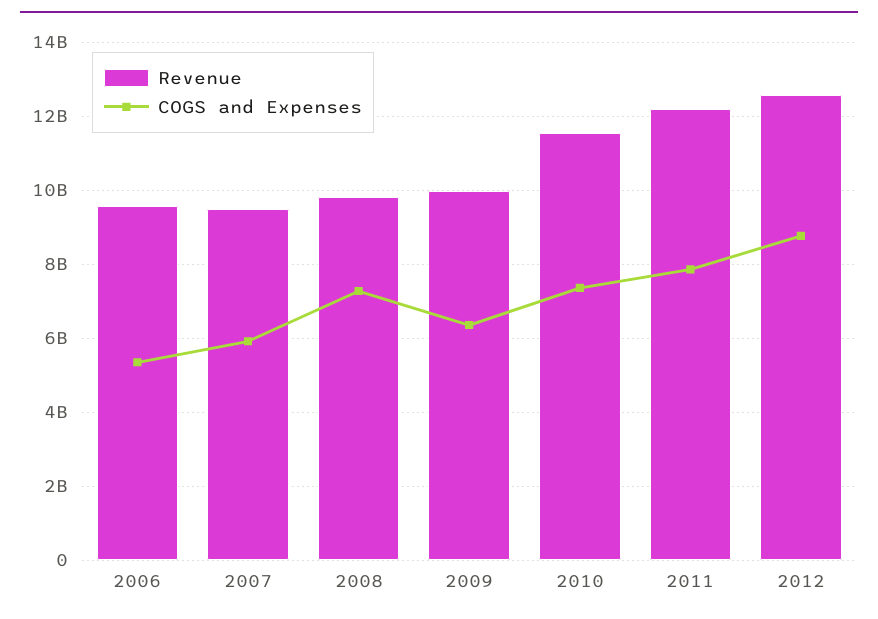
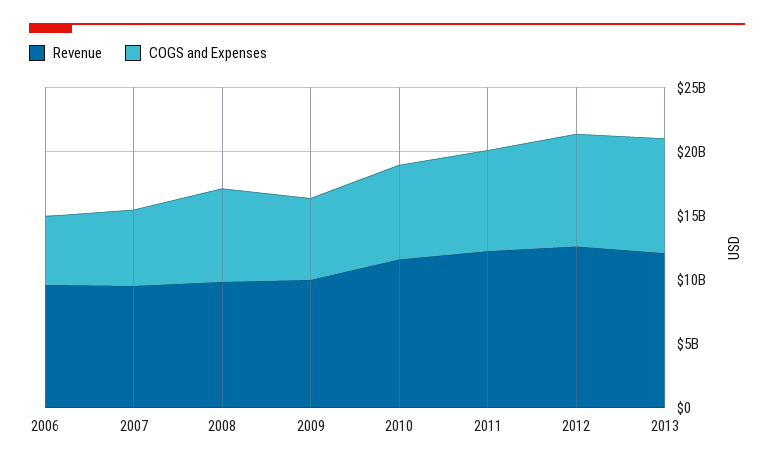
Revenue, 2013: none -> 12000000000
COGS and Expenses, 2013: none -> 9000000000

